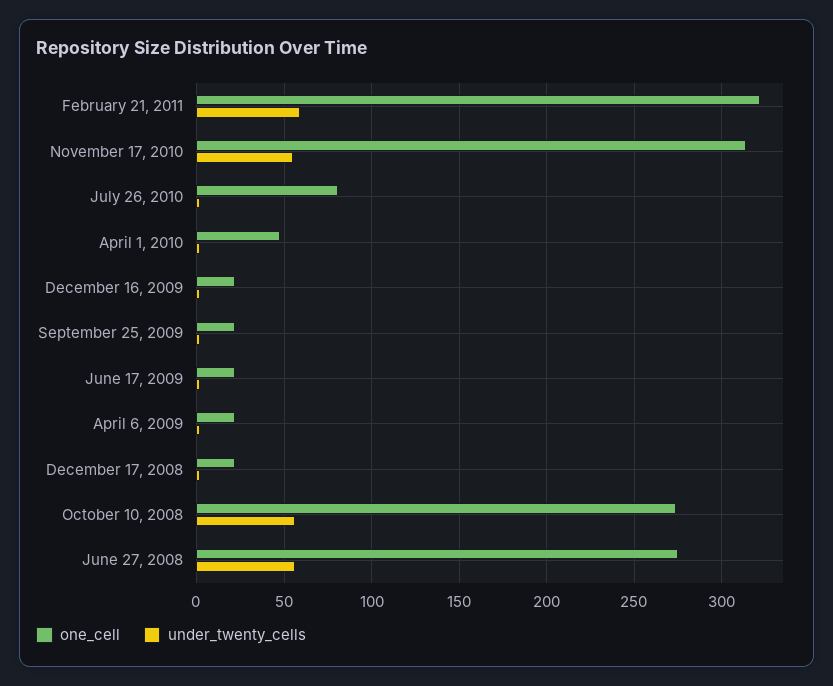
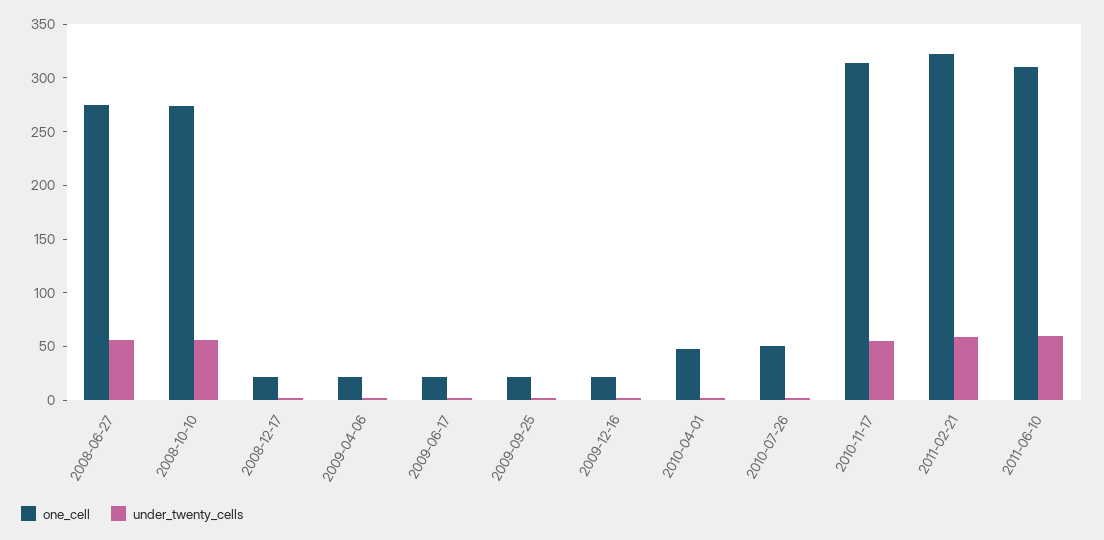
one_cell, July 26, 2010: 80 -> 50
one_cell, 2011-06-10: none -> 310
under_twenty_cells, 2011-06-10: none -> 60

